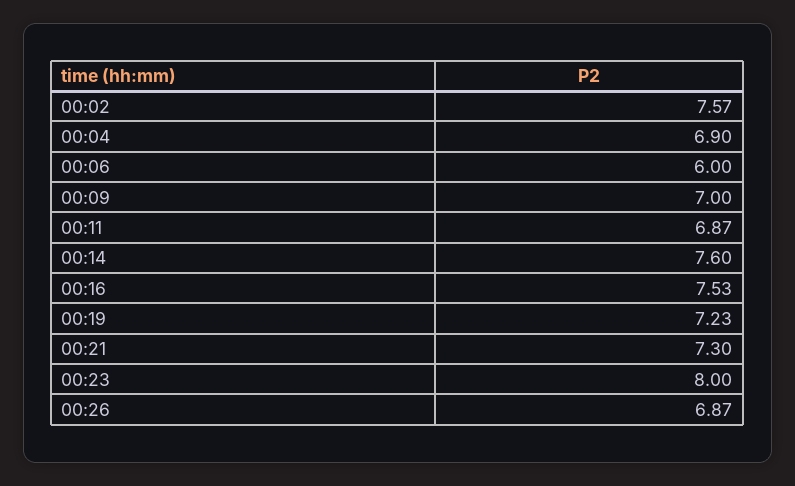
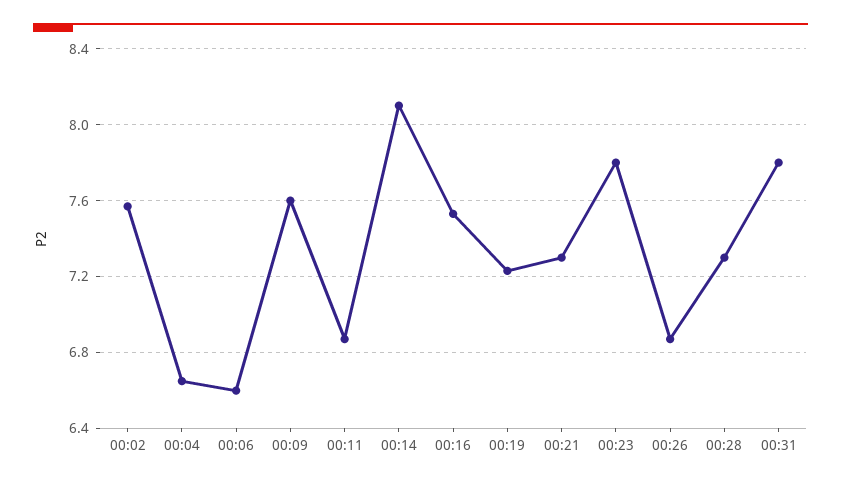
00:04: 6.9 -> 6.65
00:06: 6 -> 6.6
00:09: 7 -> 7.6
00:14: 7.6 -> 8.1
00:23: 8 -> 7.8
00:28: none -> 7.3
00:31: none -> 7.8

